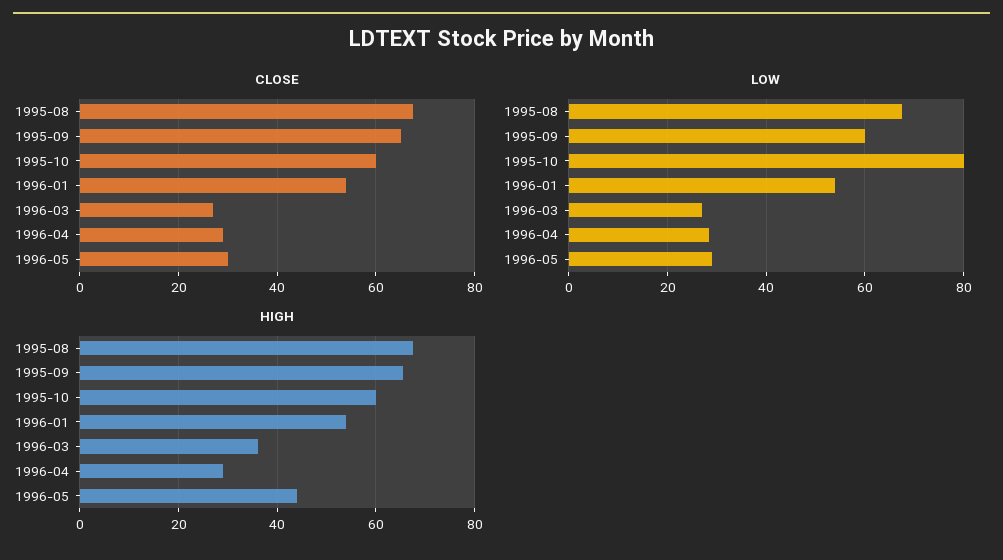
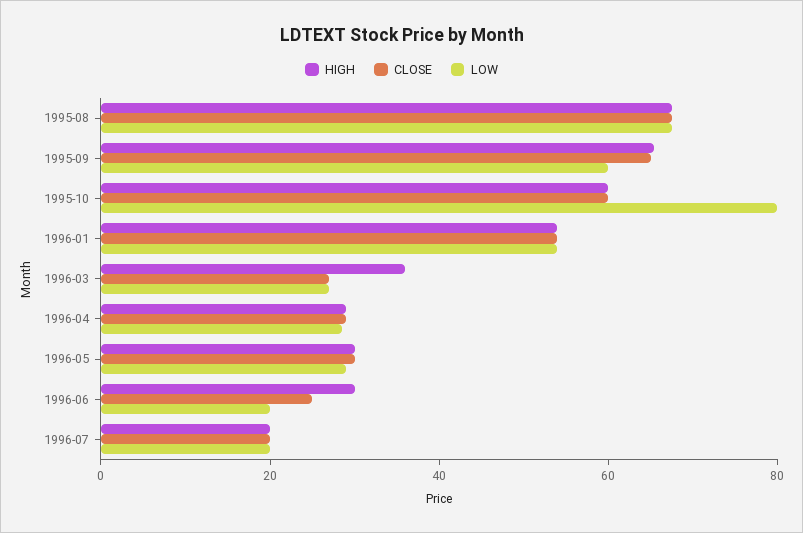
HIGH, 1996-05: 44 -> 30
HIGH, 1996-06: none -> 30
CLOSE, 1996-06: none -> 25
LOW, 1996-06: none -> 20
HIGH, 1996-07: none -> 20
CLOSE, 1996-07: none -> 20
LOW, 1996-07: none -> 20

